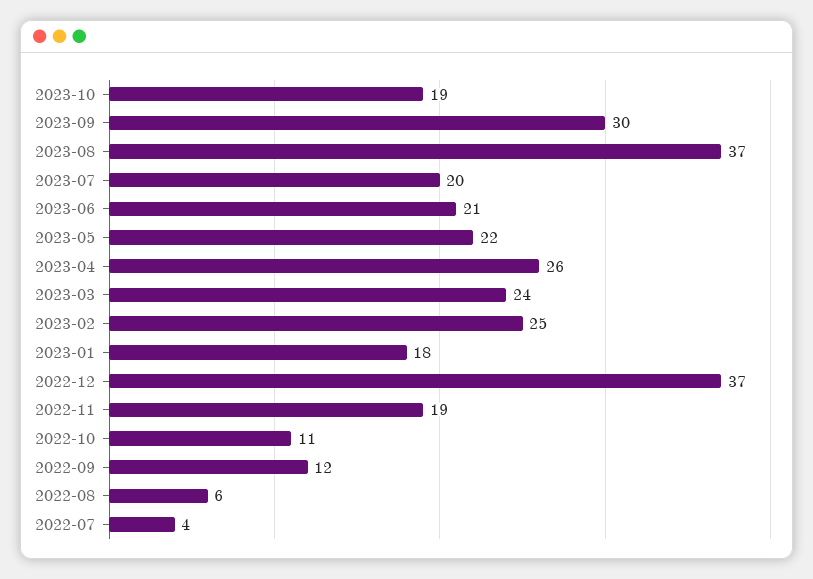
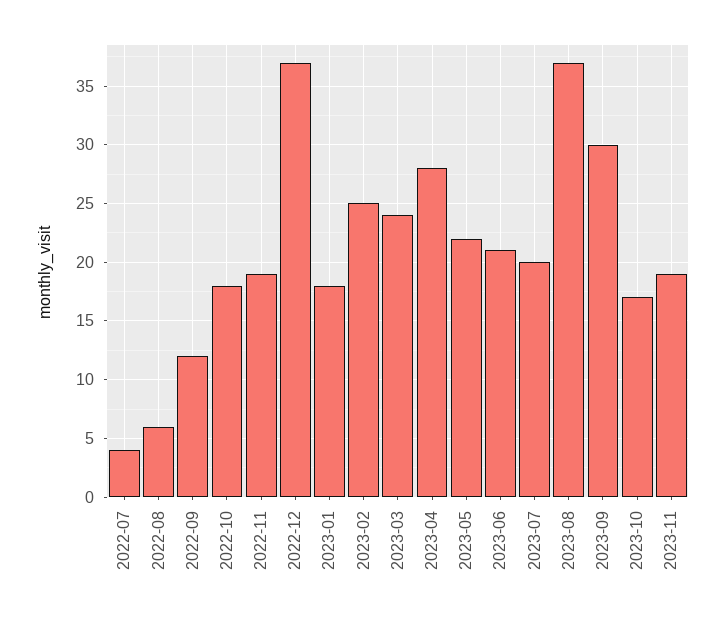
2023-10: 19 -> 17
2023-04: 26 -> 28
2022-10: 11 -> 18
2023-11: none -> 19

